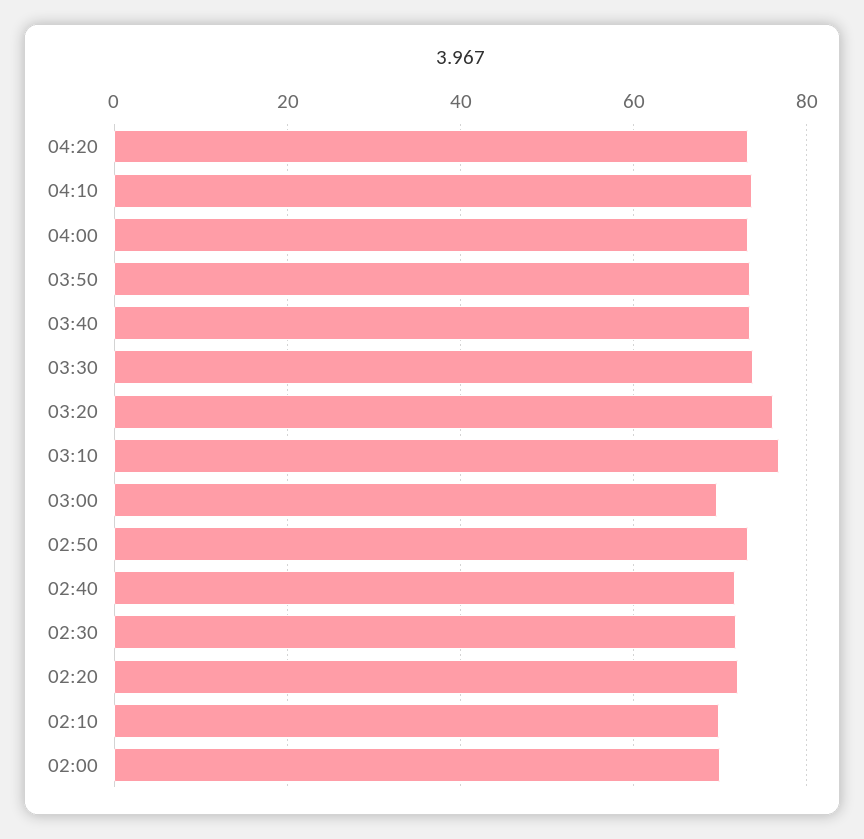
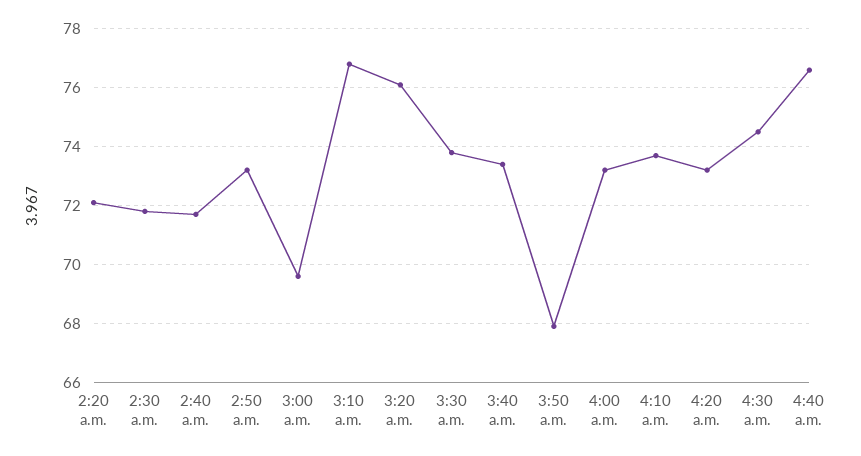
03:50: 74 -> 68
02:10: 70 -> none
02:00: 70 -> none
4:30 a.m.: none -> 74.5
4:40 a.m.: none -> 76.5

